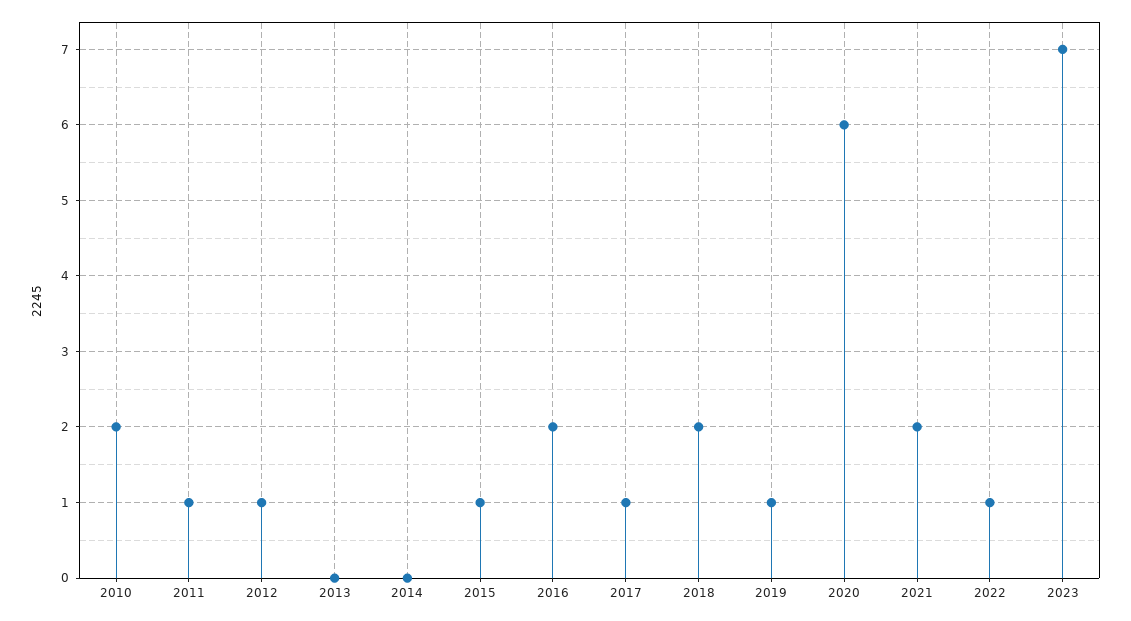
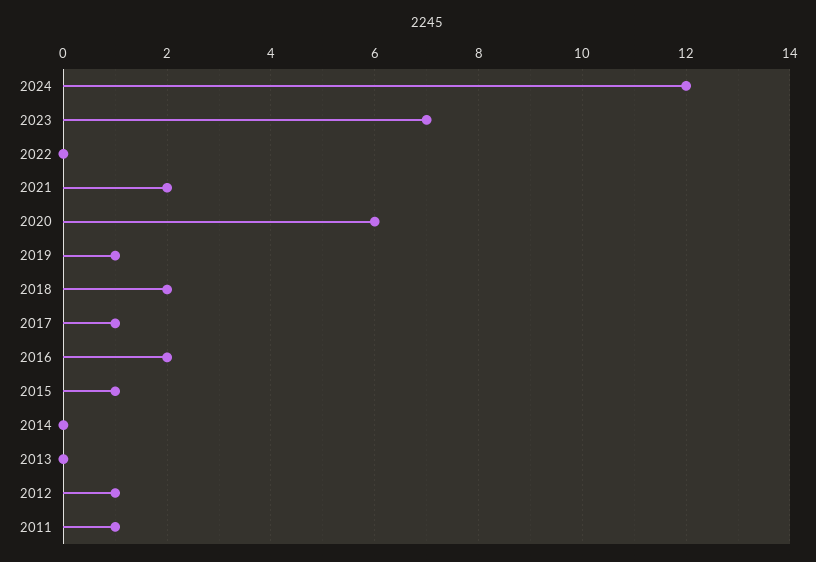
2010: 2 -> none
2022: 1 -> 0
2024: none -> 12

